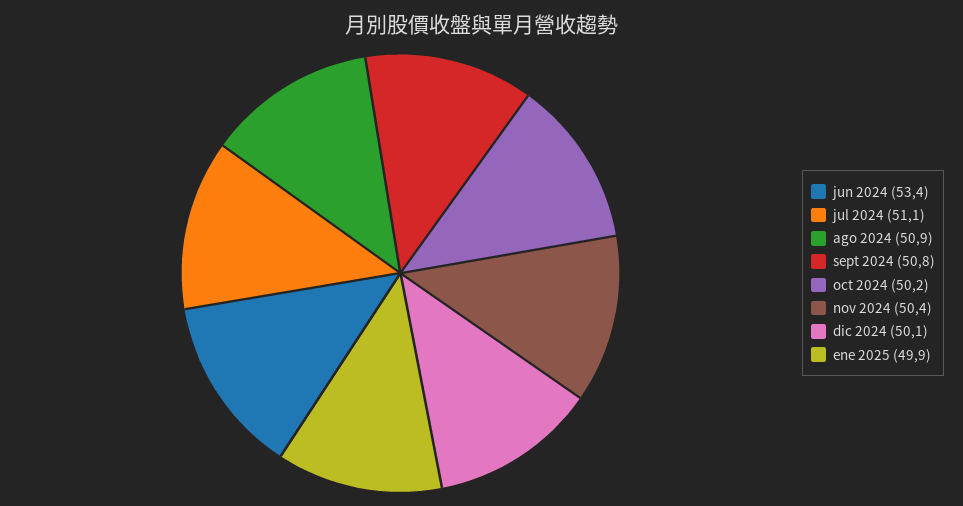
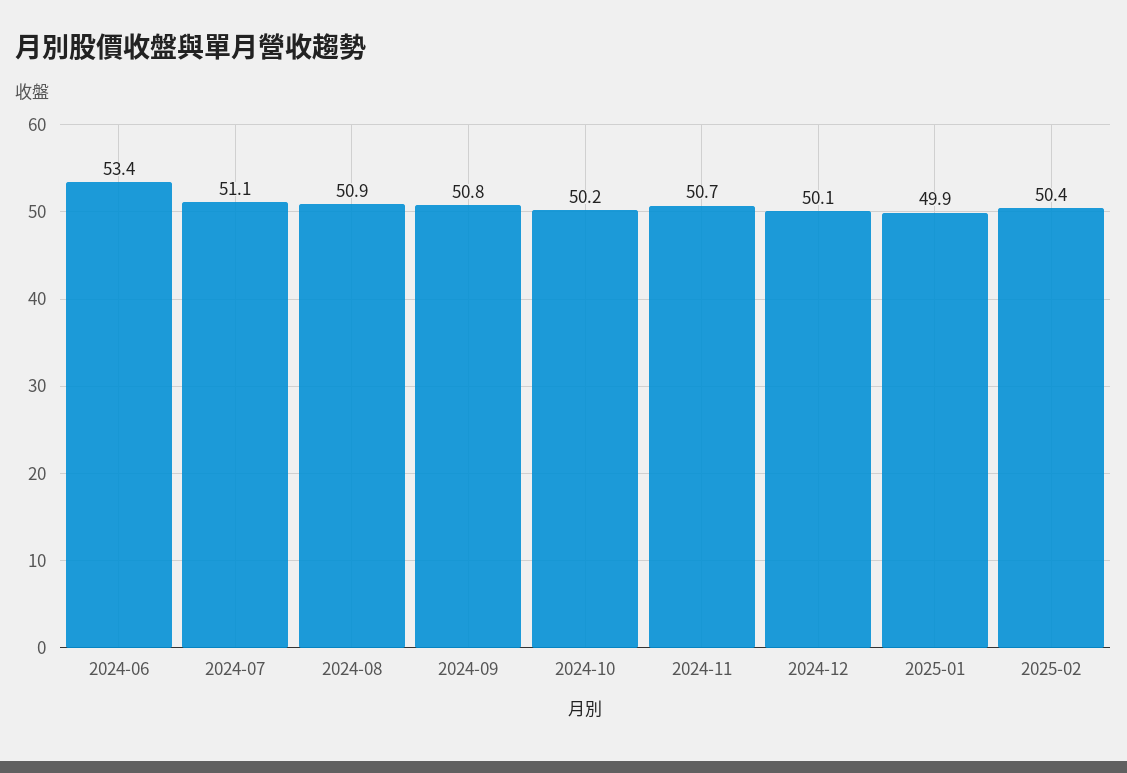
nov 2024: 50.4 -> 50.7
2025-02: none -> 50.4

